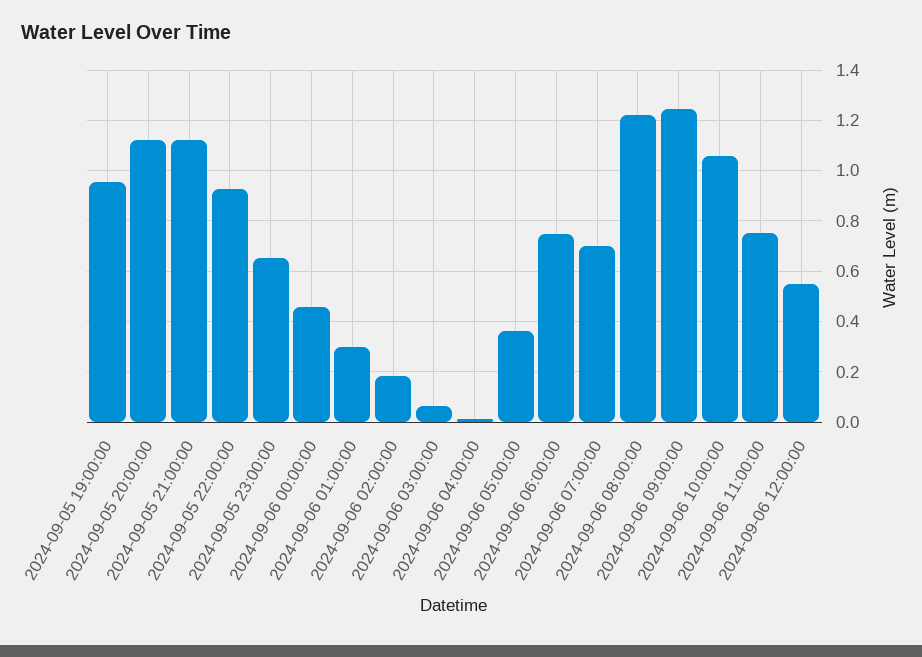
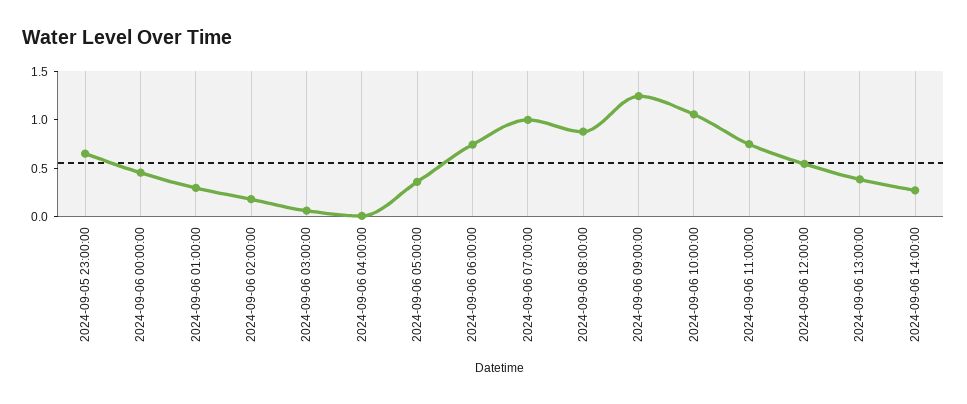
2024-09-05 19:00:00: 0.95 -> none
2024-09-05 20:00:00: 1.125 -> none
2024-09-05 21:00:00: 1.125 -> none
2024-09-05 22:00:00: 0.925 -> none
2024-09-06 07:00:00: 0.7 -> 1
2024-09-06 08:00:00: 1.225 -> 0.9
2024-09-06 13:00:00: none -> 0.4
2024-09-06 14:00:00: none -> 0.3

